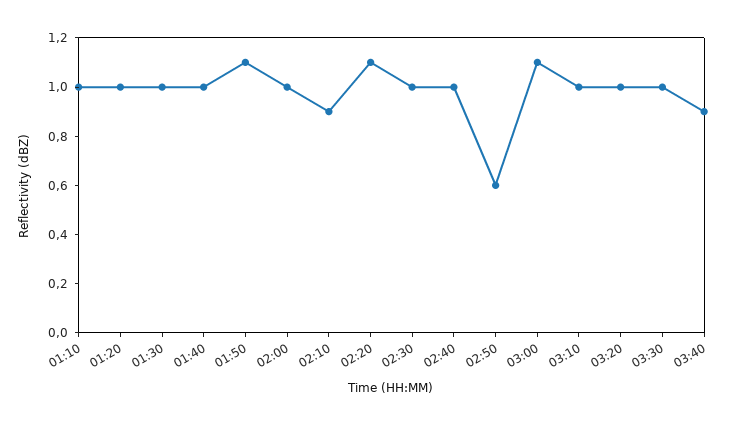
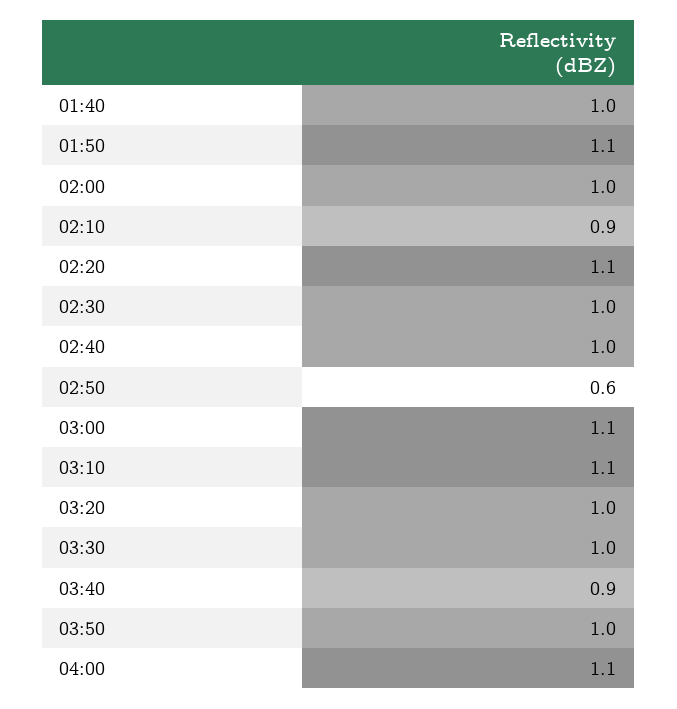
01:10: 1 -> none
01:20: 1 -> none
01:30: 1 -> none
03:10: 1 -> 1.1
03:50: none -> 1
04:00: none -> 1.1

